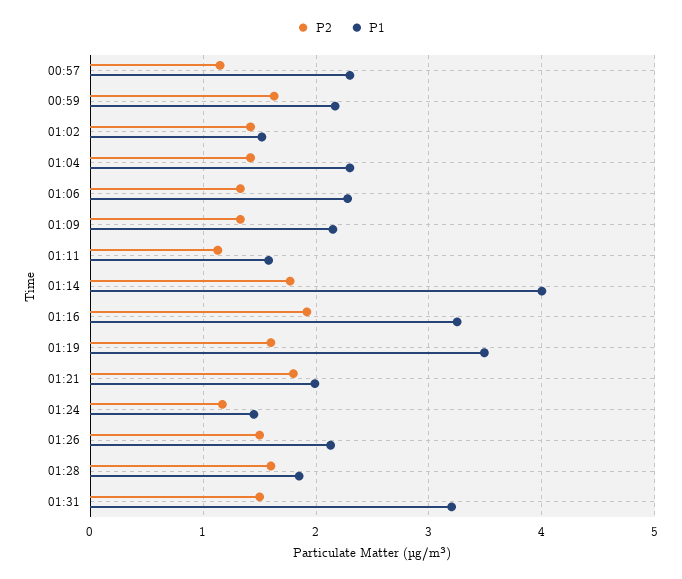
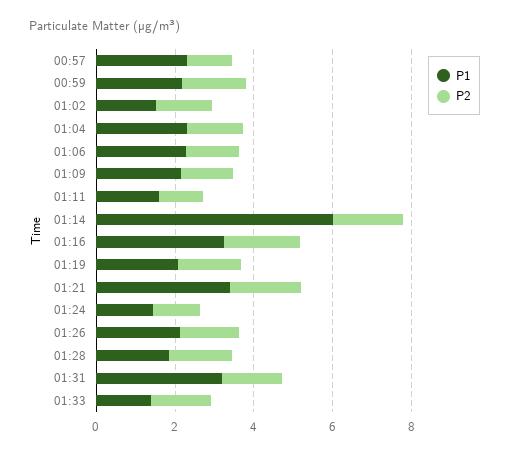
P1, 01:14: 4 -> 6
P1, 01:19: 3.5 -> 2
P1, 01:21: 2 -> 3.5
P1, 01:33: none -> 1.5
P2, 01:33: none -> 1.5

